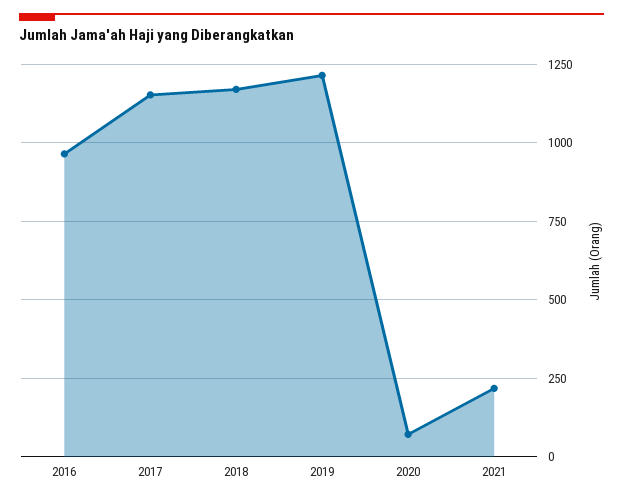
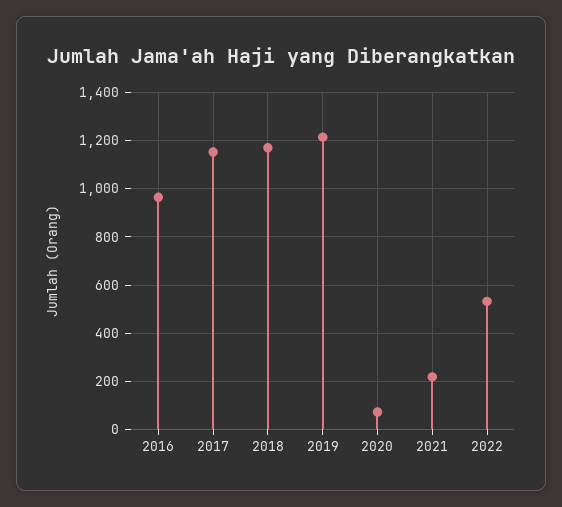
2022: none -> 525

